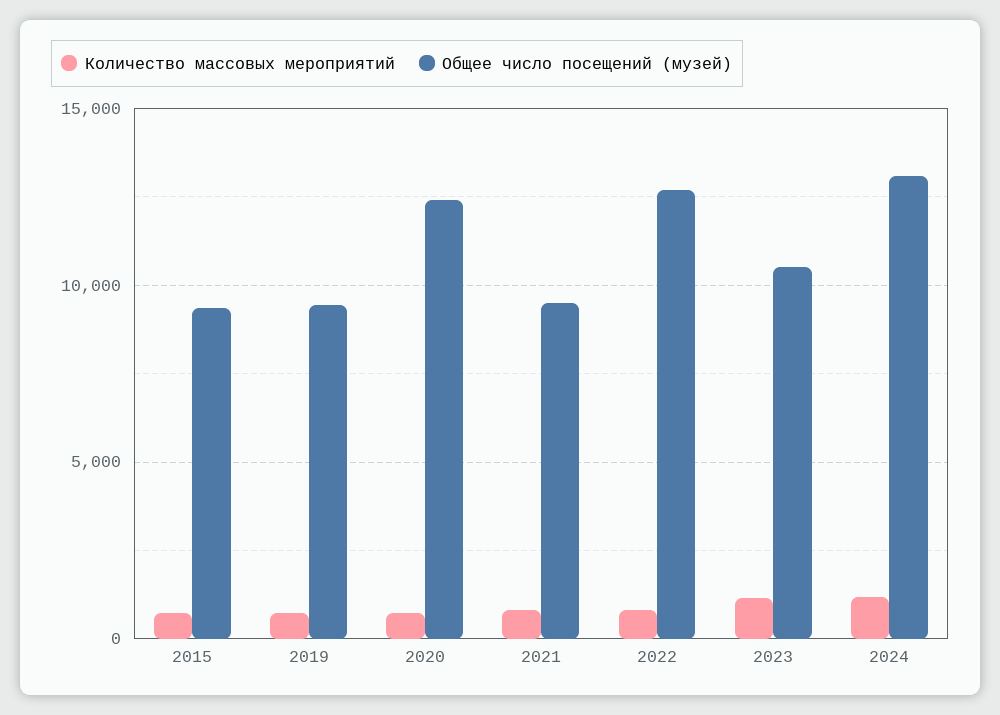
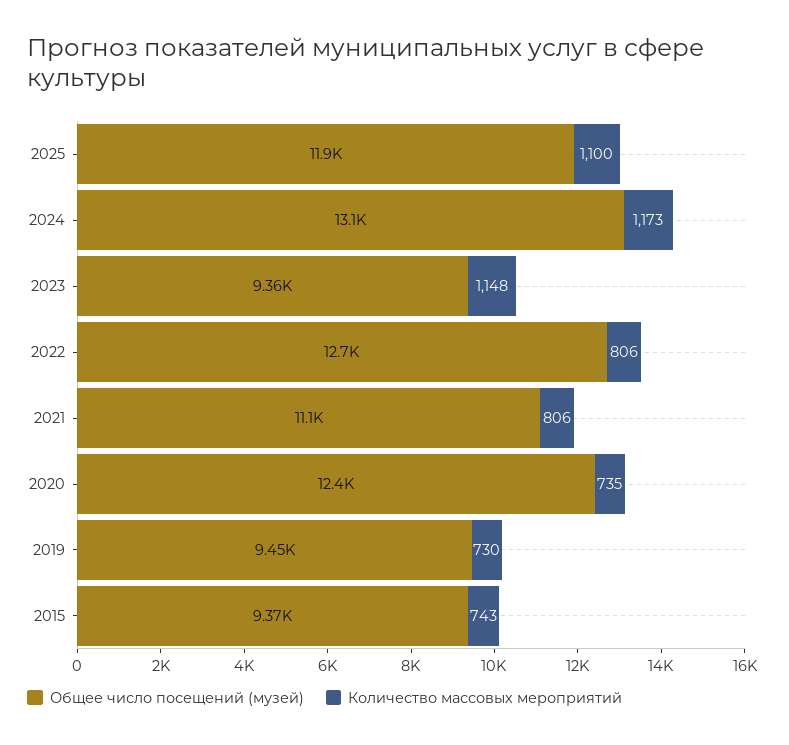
Общее число посещений (музей), 2021: 9500 -> 11100
Общее число посещений (музей), 2023: 10500 -> 9360
Общее число посещений (музей), 2025: none -> 11900
Количество массовых мероприятий, 2025: none -> 1100

